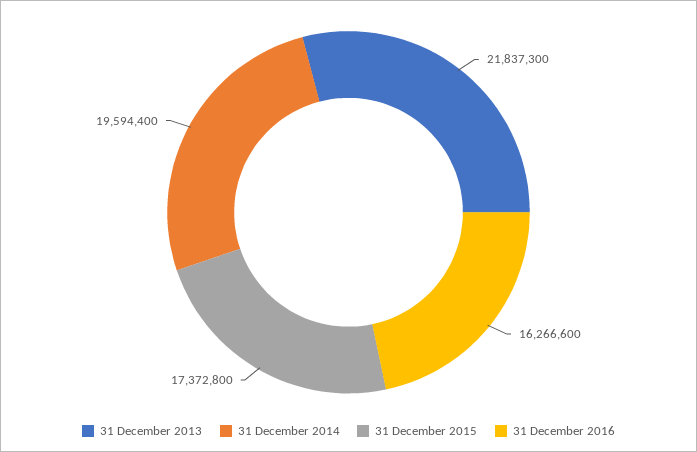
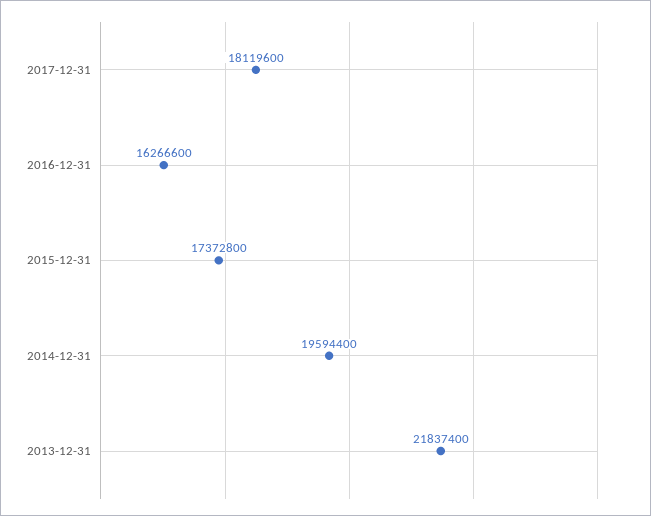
31 December 2013: 21837300 -> 21837400
2017-12-31: none -> 18119600

